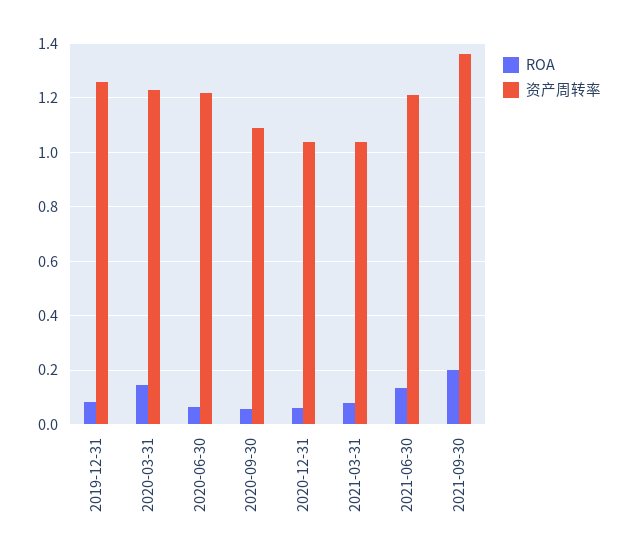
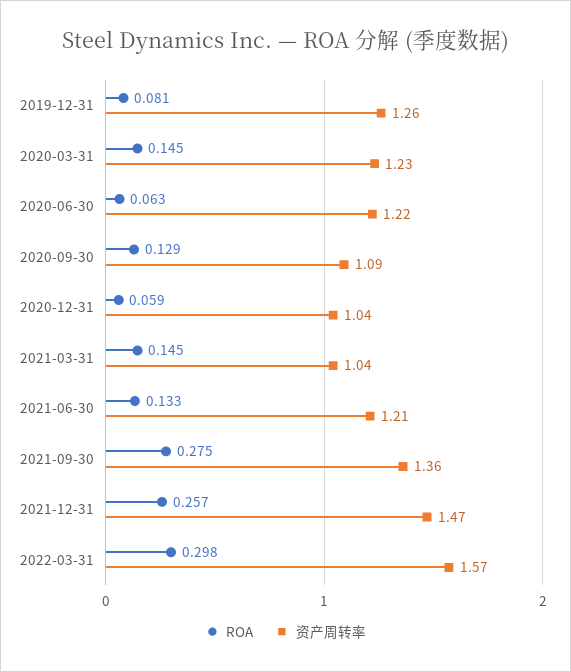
ROA, 2020-09-30: 0.05 -> 0.129
ROA, 2021-03-31: 0.075 -> 0.145
ROA, 2021-09-30: 0.2 -> 0.275
ROA, 2021-12-31: none -> 0.257
资产周转率, 2021-12-31: none -> 1.47
ROA, 2022-03-31: none -> 0.298
资产周转率, 2022-03-31: none -> 1.57

